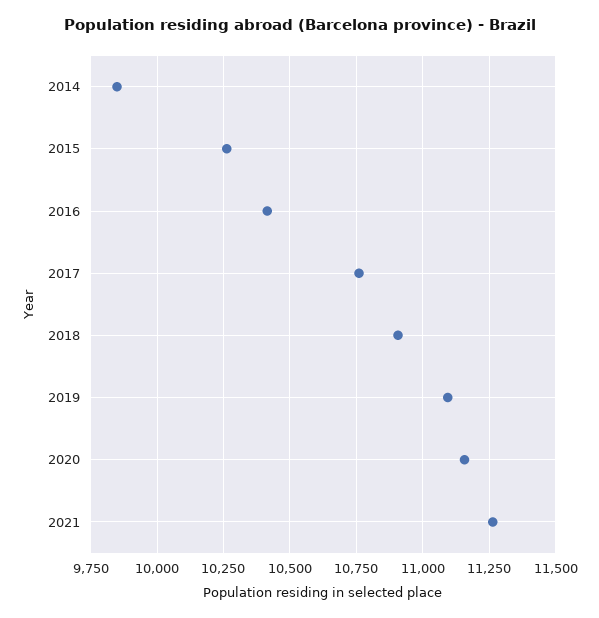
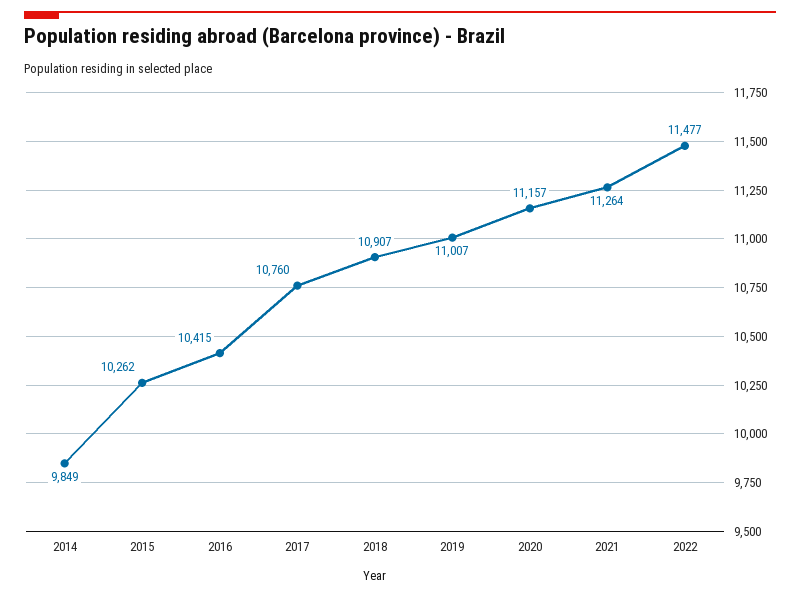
2019: 11100 -> 11007
2022: none -> 11477

